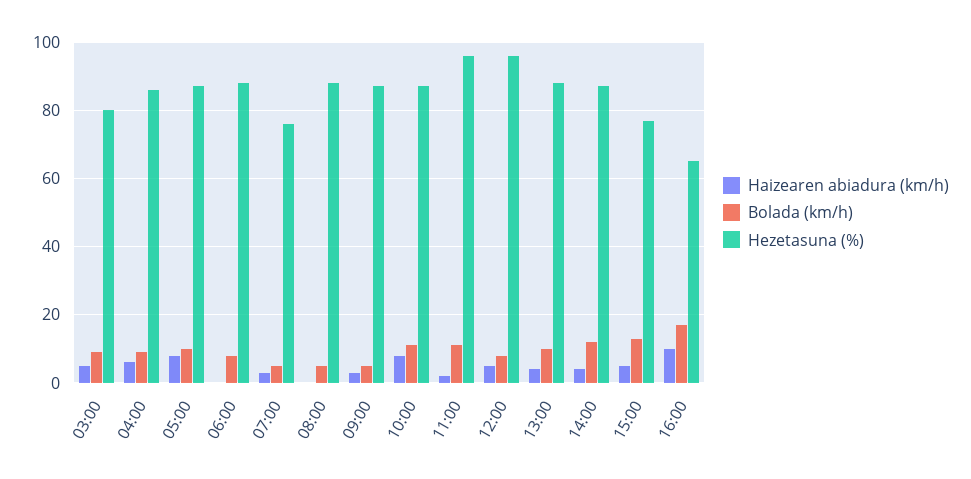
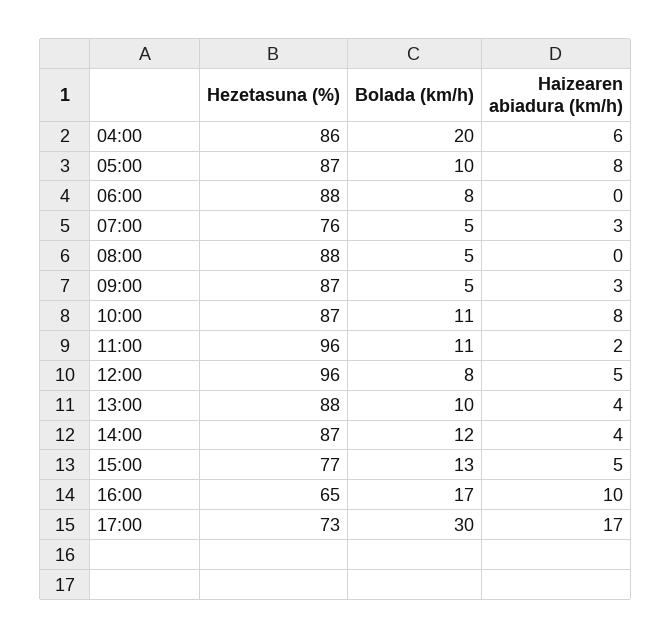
Haizearen abiadura (km/h), 03:00: 5 -> none
Bolada (km/h), 03:00: 10 -> none
Hezetasuna (%), 03:00: 80 -> none
Bolada (km/h), 04:00: 10 -> 20
Hezetasuna (%), 17:00: none -> 73
Bolada (km/h), 17:00: none -> 30
Haizearen abiadura (km/h), 17:00: none -> 17

